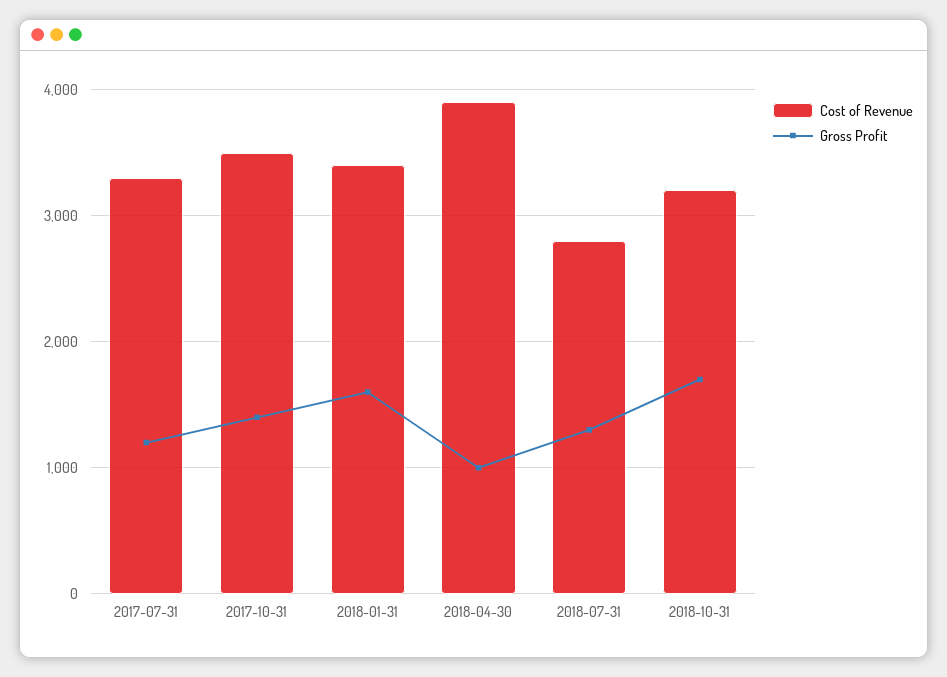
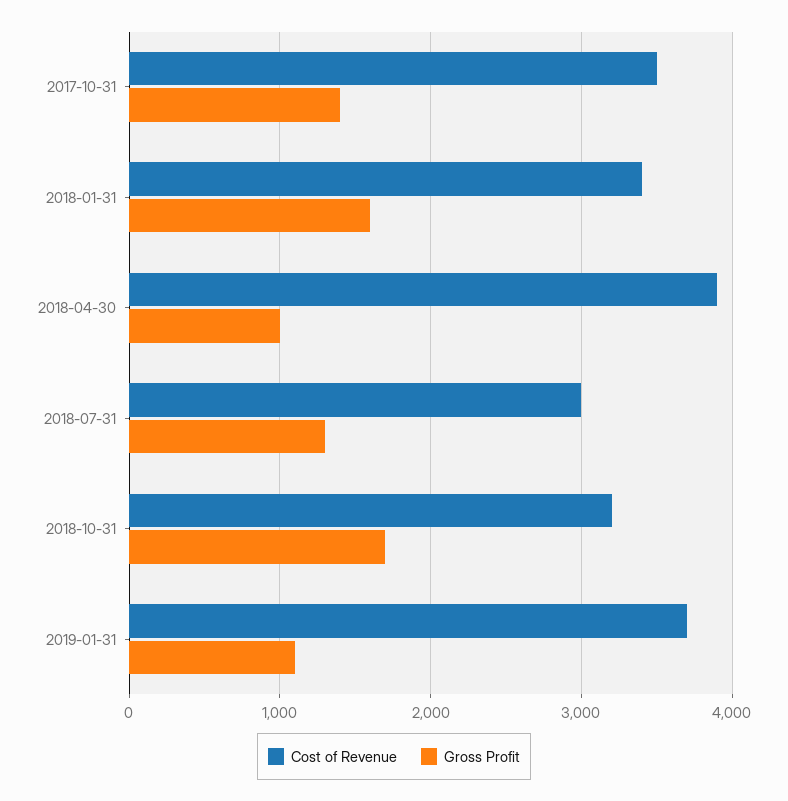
Cost of Revenue, 2017-07-31: 3300 -> none
Gross Profit, 2017-07-31: 1200 -> none
Cost of Revenue, 2018-07-31: 2800 -> 3000
Cost of Revenue, 2019-01-31: none -> 3700
Gross Profit, 2019-01-31: none -> 1100

